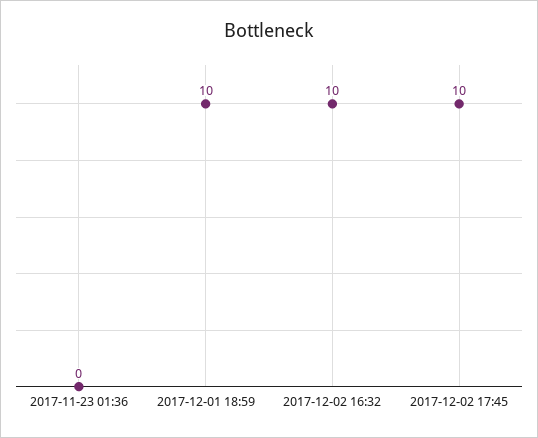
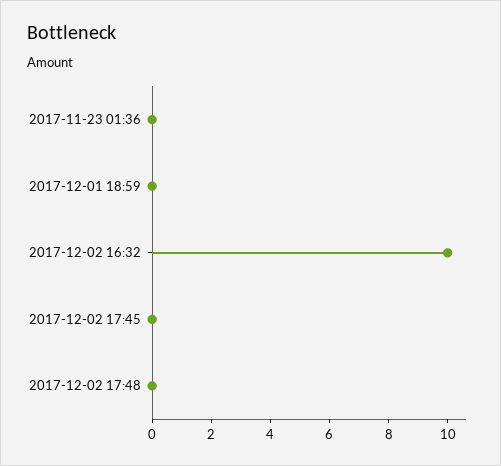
2017-12-01 18:59: 10 -> 0
2017-12-02 17:45: 10 -> 0
2017-12-02 17:48: none -> 0

